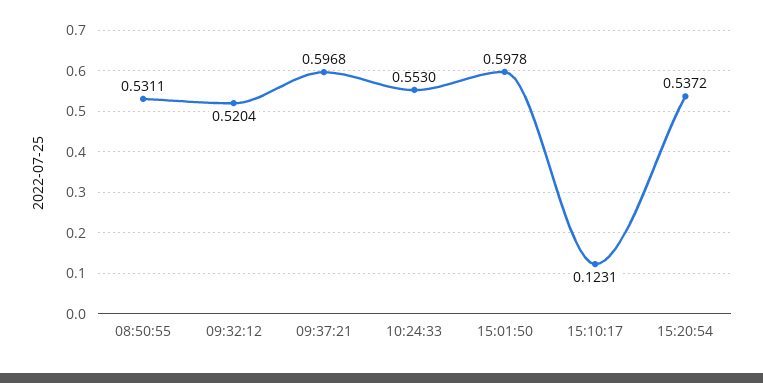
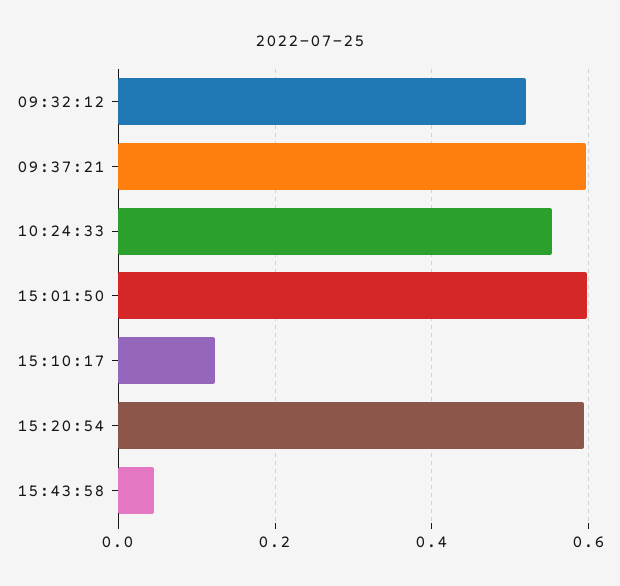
08:50:55: 0.5311 -> none
15:20:54: 0.5372 -> 0.6
15:43:58: none -> 0.04

